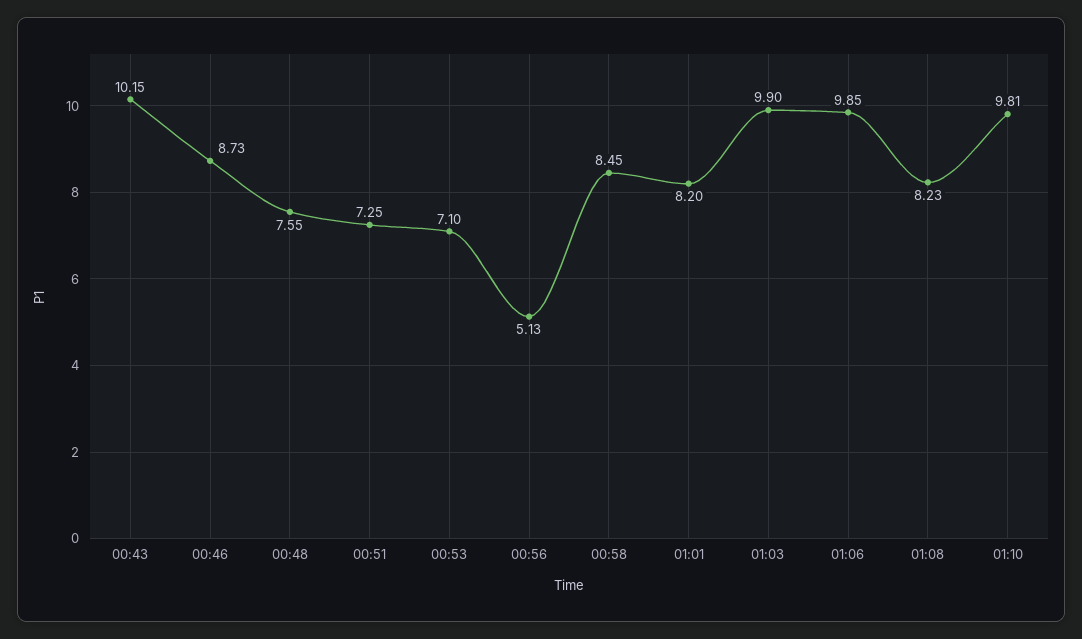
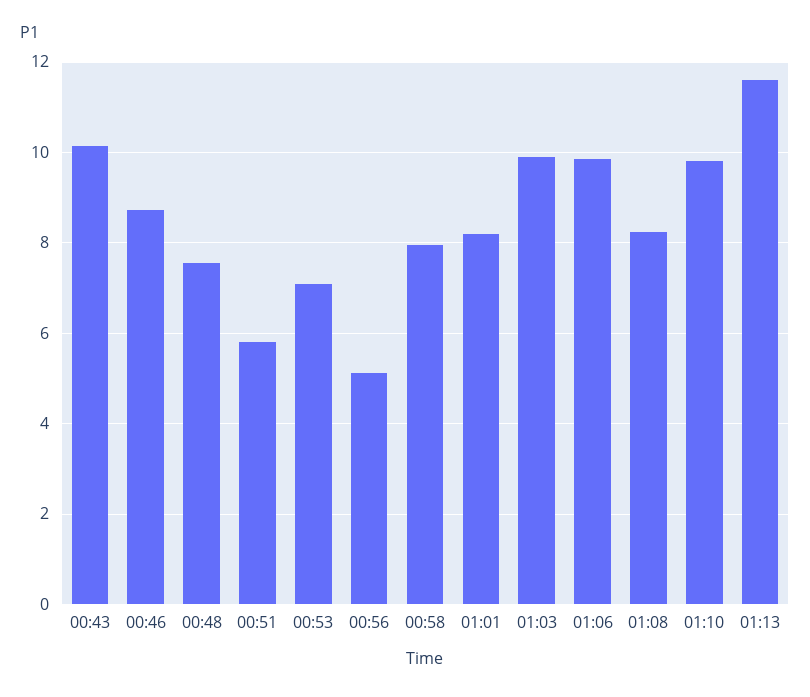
00:51: 7.25 -> 5.8
00:58: 8.45 -> 8
01:13: none -> 11.6

